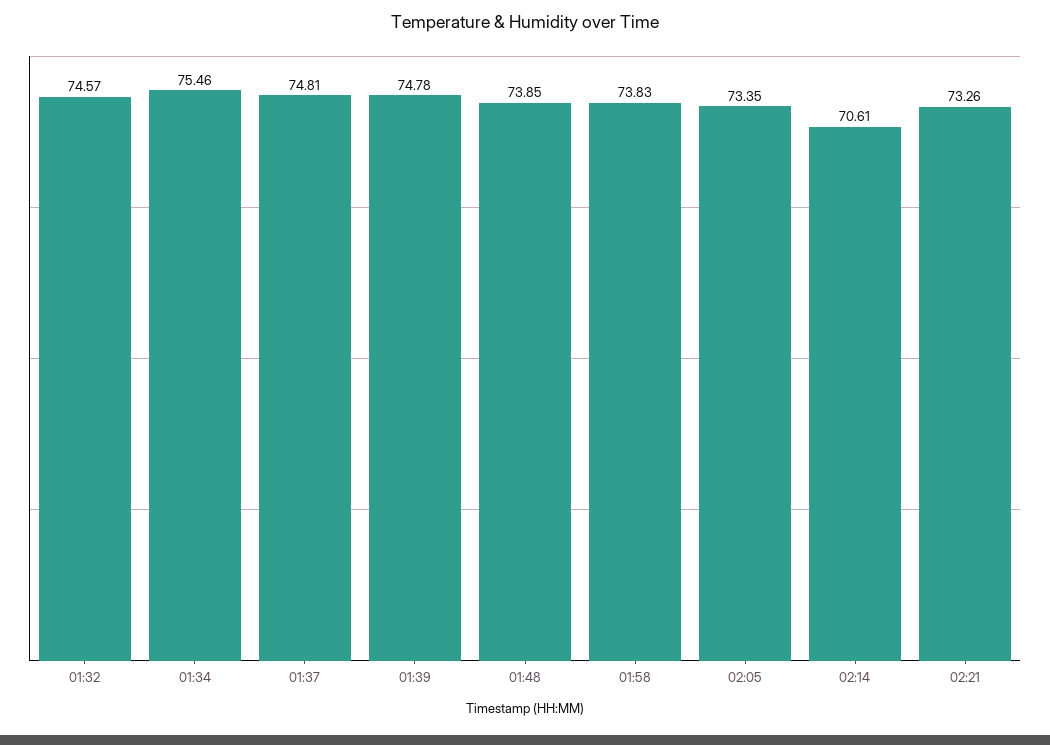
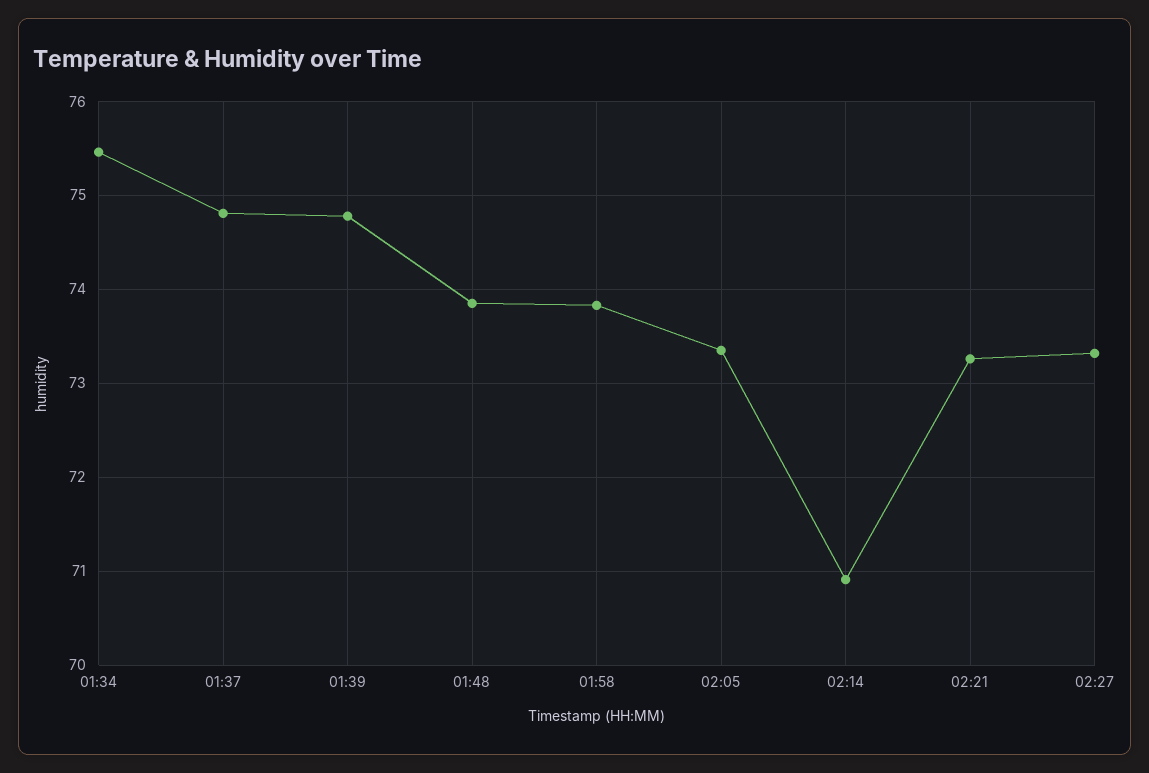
01:32: 74.57 -> none
02:14: 70.61 -> 70.9
02:27: none -> 73.3

